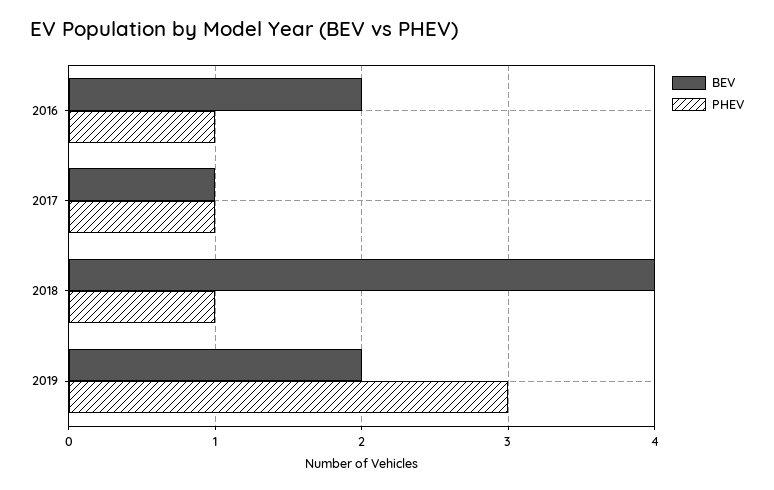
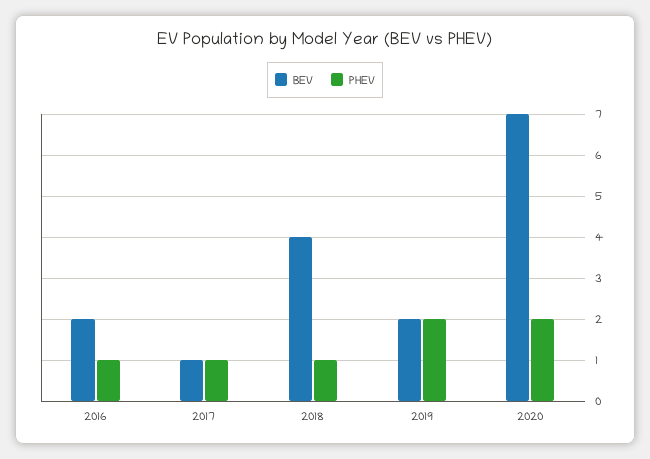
PHEV, 2019: 3 -> 2
BEV, 2020: none -> 7
PHEV, 2020: none -> 2

